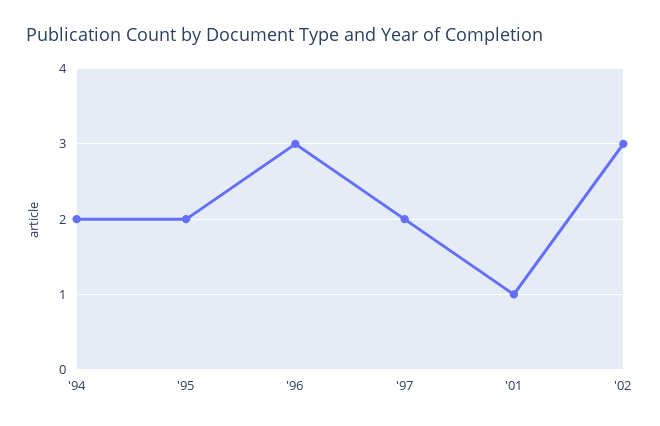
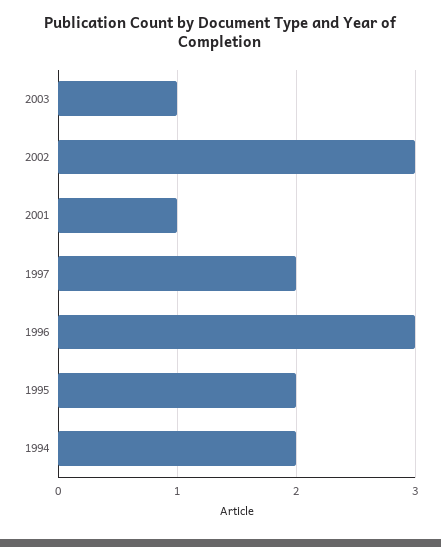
2003: none -> 1

